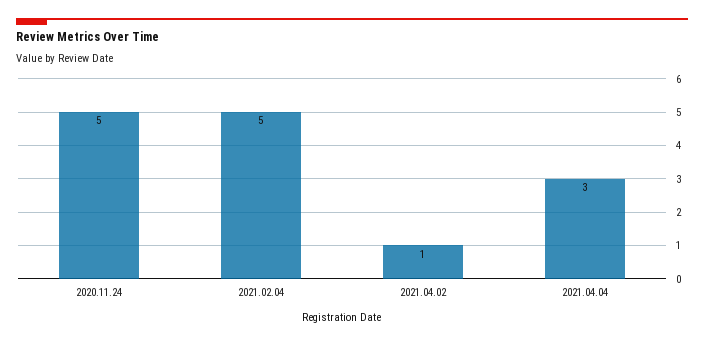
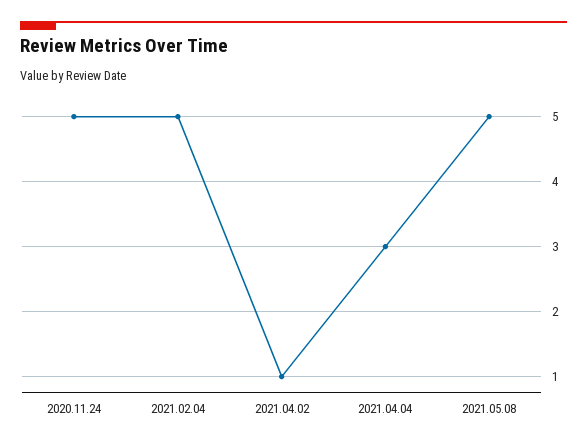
2021.05.08: none -> 5

